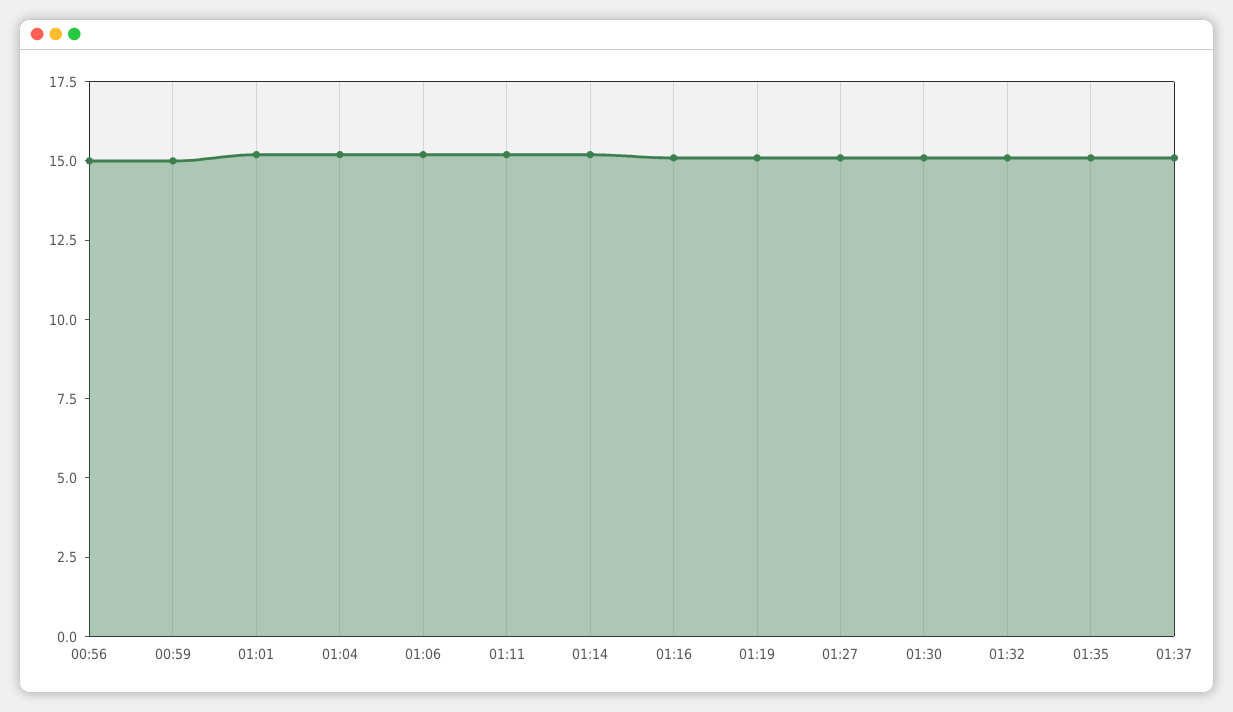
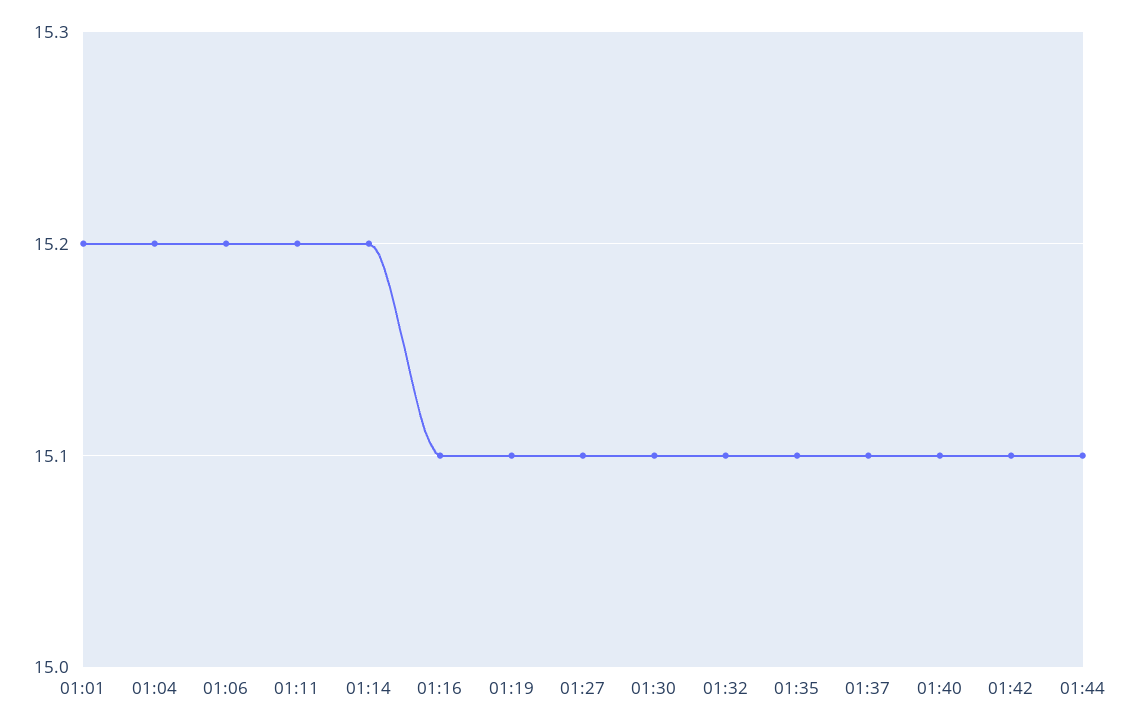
00:56: 15 -> none
00:59: 15 -> none
01:40: none -> 15.1
01:42: none -> 15.1
01:44: none -> 15.1

